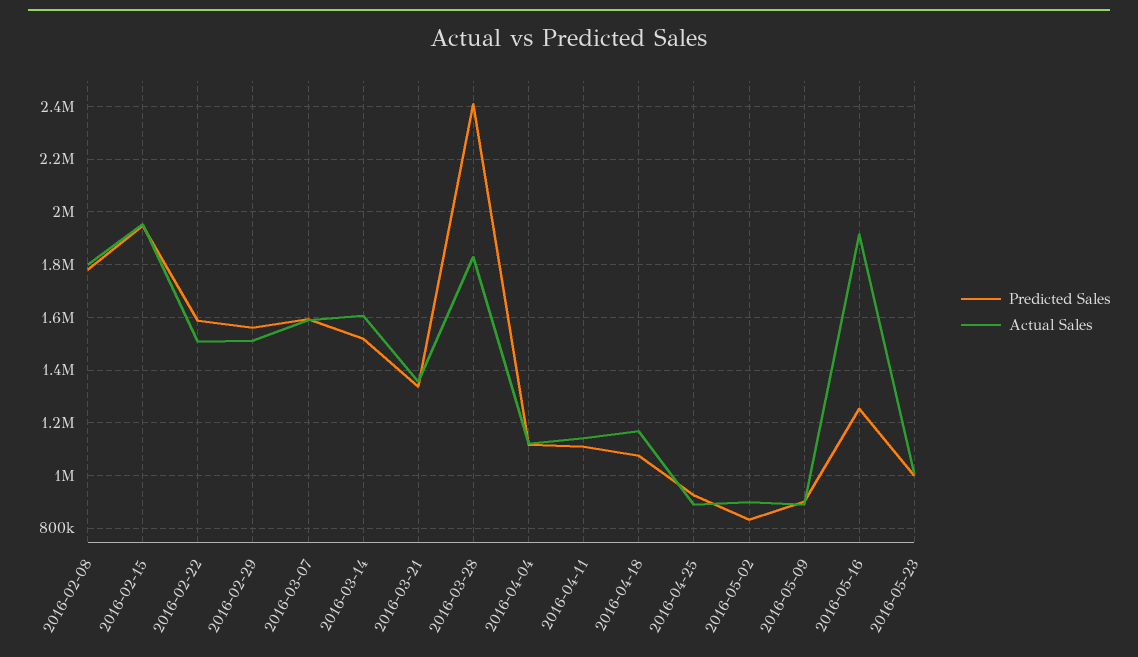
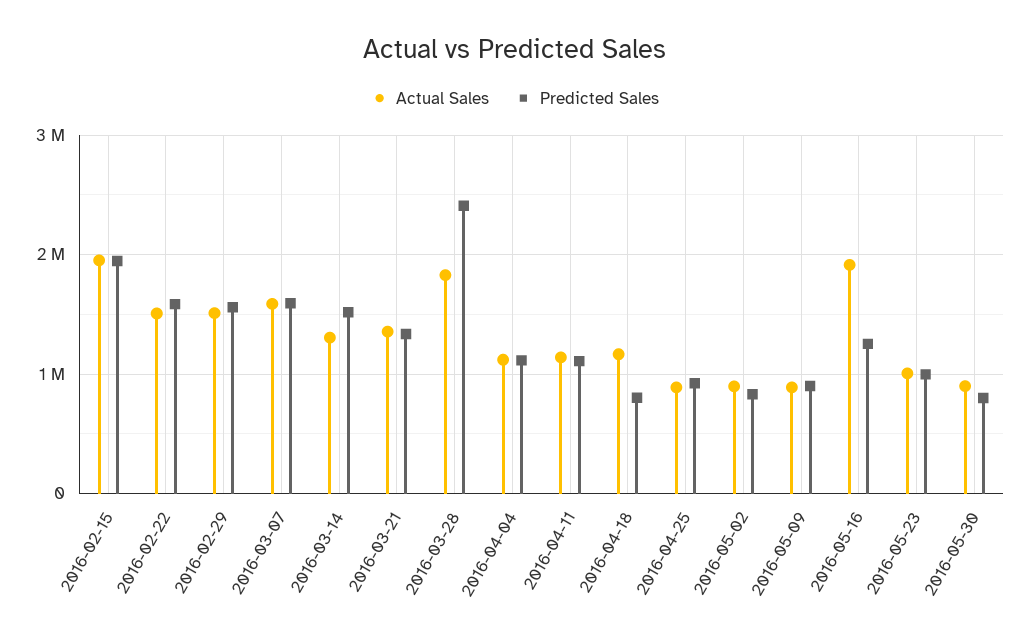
Predicted Sales, 2016-02-08: 1775000 -> none
Actual Sales, 2016-02-08: 1800000 -> none
Actual Sales, 2016-03-14: 1600000 -> 1300000
Predicted Sales, 2016-04-18: 1075000 -> 800000
Actual Sales, 2016-05-30: none -> 900000
Predicted Sales, 2016-05-30: none -> 800000

